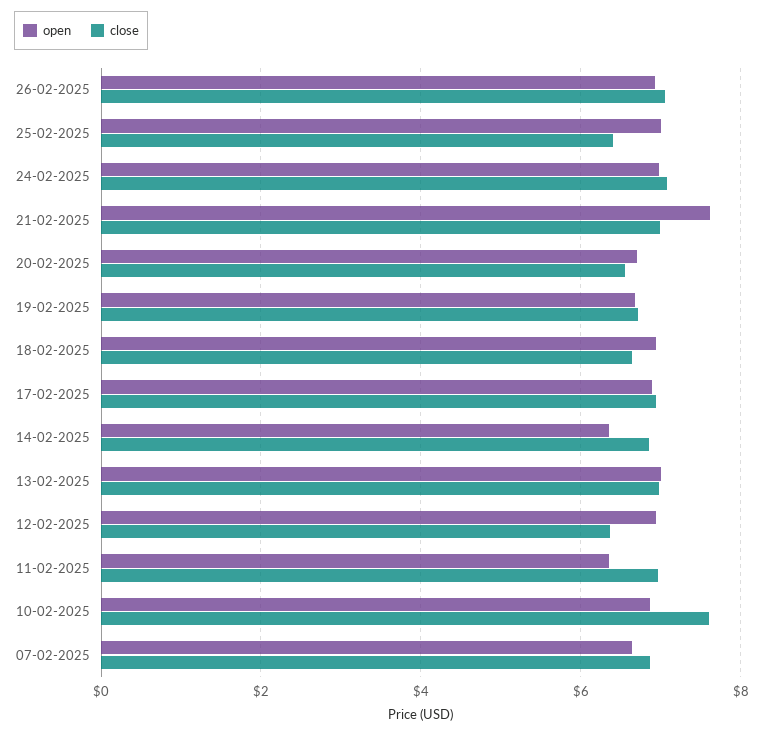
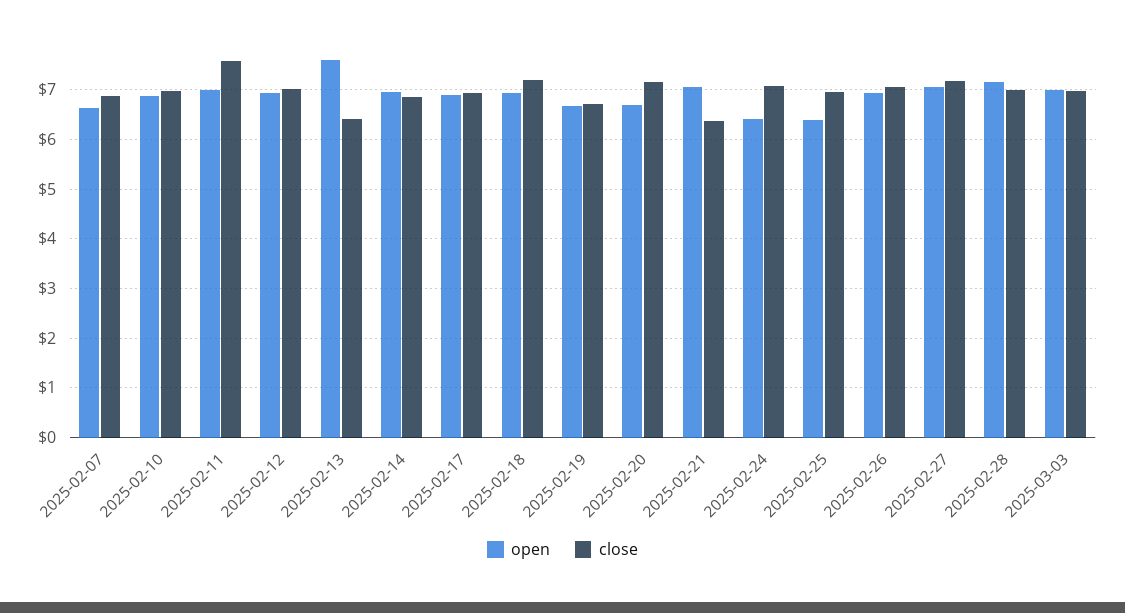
open, 25-02-2025: 7 -> 6.4
close, 25-02-2025: 6.4 -> 7
open, 24-02-2025: 7 -> 6.4
open, 21-02-2025: 7.6 -> 7
close, 21-02-2025: 7 -> 6.4
close, 20-02-2025: 6.6 -> 7.2
close, 18-02-2025: 6.6 -> 7.2
open, 14-02-2025: 6.4 -> 7
open, 13-02-2025: 7 -> 7.6
close, 13-02-2025: 7 -> 6.4
close, 12-02-2025: 6.4 -> 7
open, 11-02-2025: 6.4 -> 7
close, 11-02-2025: 7 -> 7.6
close, 10-02-2025: 7.6 -> 7
open, 2025-02-27: none -> 7
close, 2025-02-27: none -> 7.2
open, 2025-02-28: none -> 7.2
close, 2025-02-28: none -> 7
open, 2025-03-03: none -> 7
close, 2025-03-03: none -> 7

